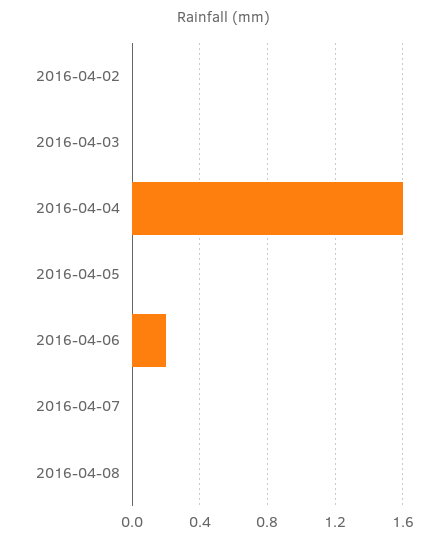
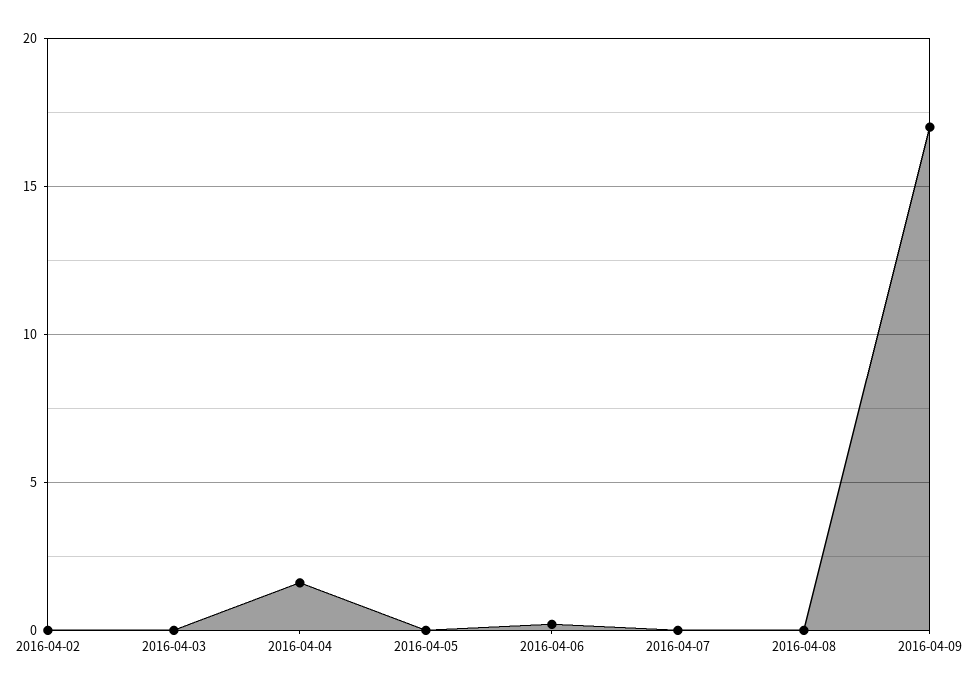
2016-04-09: none -> 17

